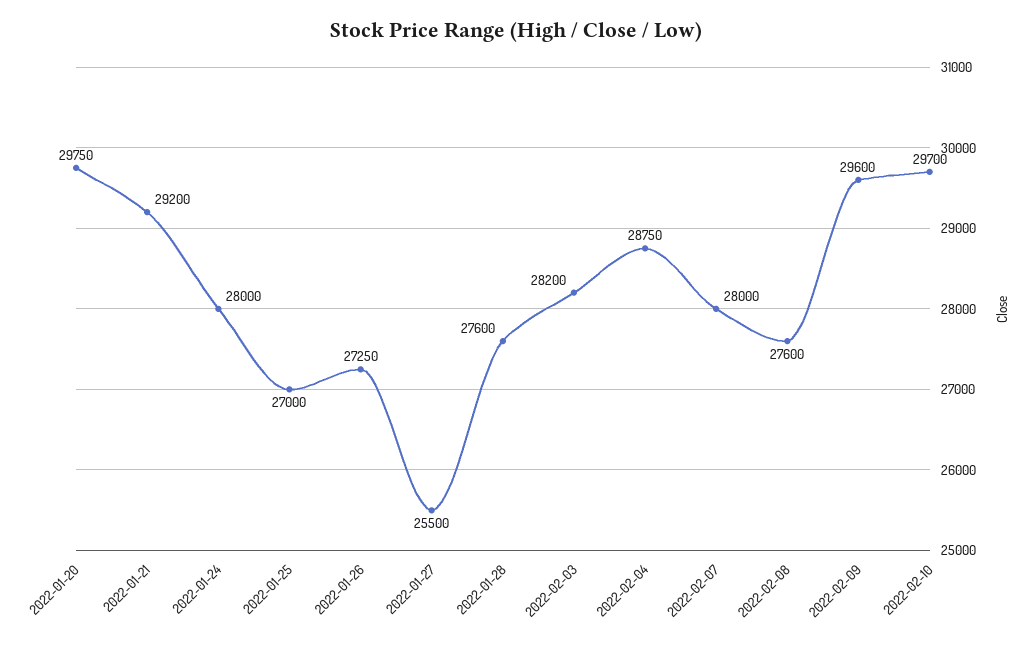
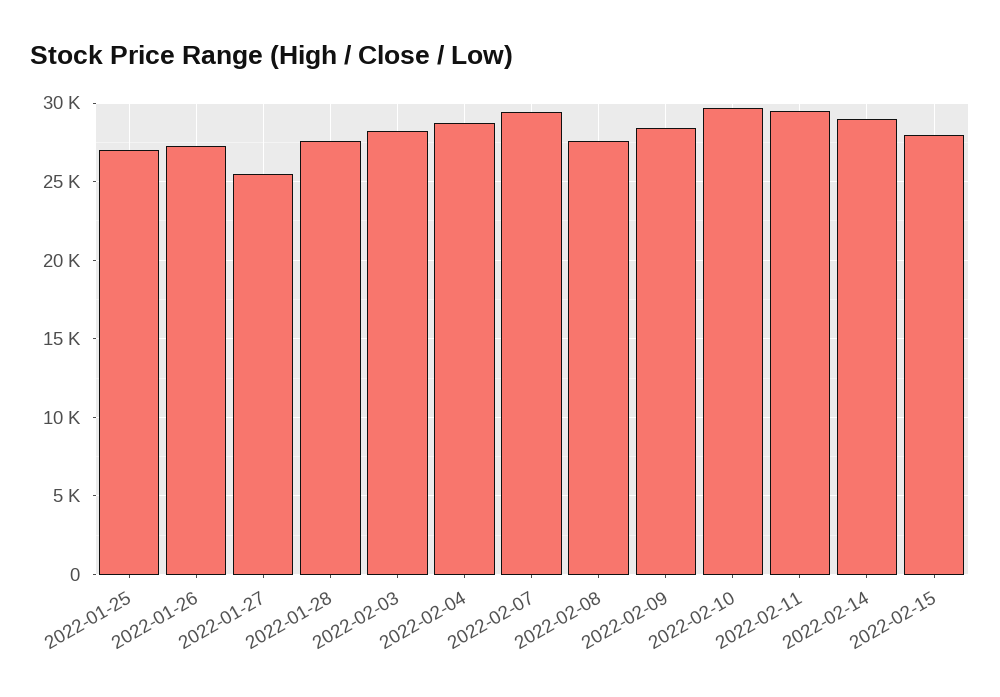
2022-01-20: 29750 -> none
2022-01-21: 29200 -> none
2022-01-24: 28000 -> none
2022-02-07: 28000 -> 29500
2022-02-09: 29600 -> 28500
2022-02-11: none -> 29500
2022-02-14: none -> 29000
2022-02-15: none -> 28000

